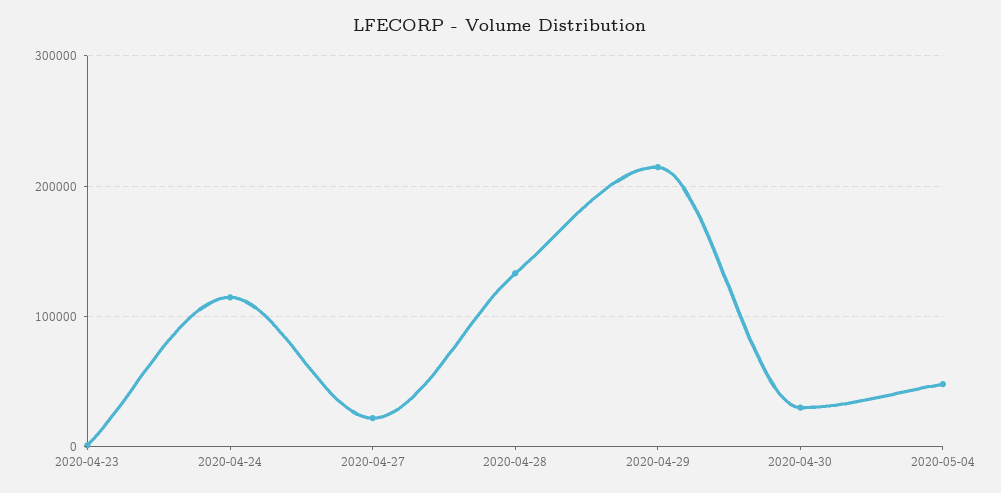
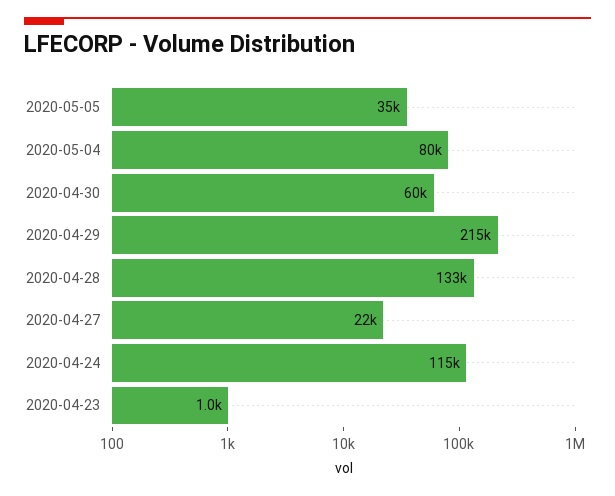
2020-04-30: 30000 -> 60000
2020-05-04: 50000 -> 80000
2020-05-05: none -> 35000

